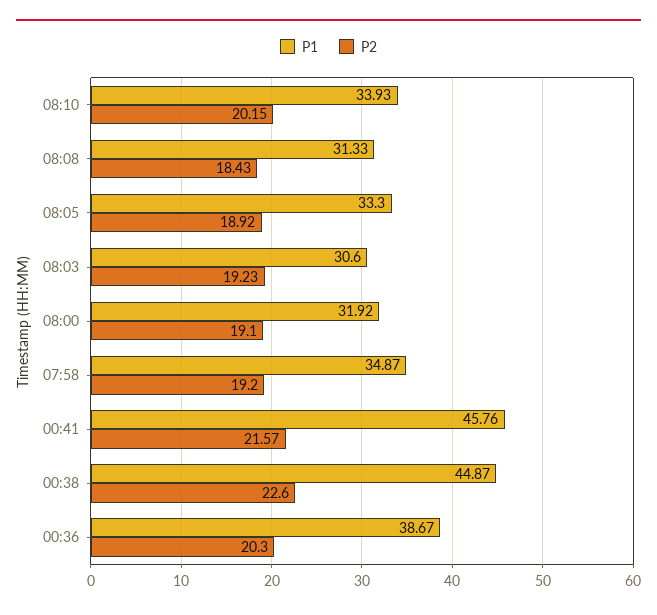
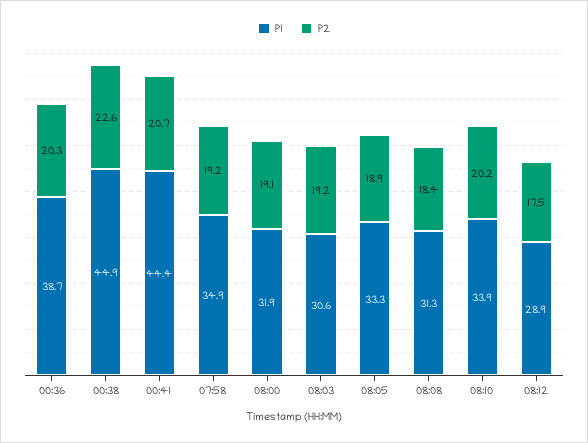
P1, 00:41: 45.76 -> 44.4
P2, 00:41: 21.57 -> 20.7
P1, 08:12: none -> 28.9
P2, 08:12: none -> 17.5

